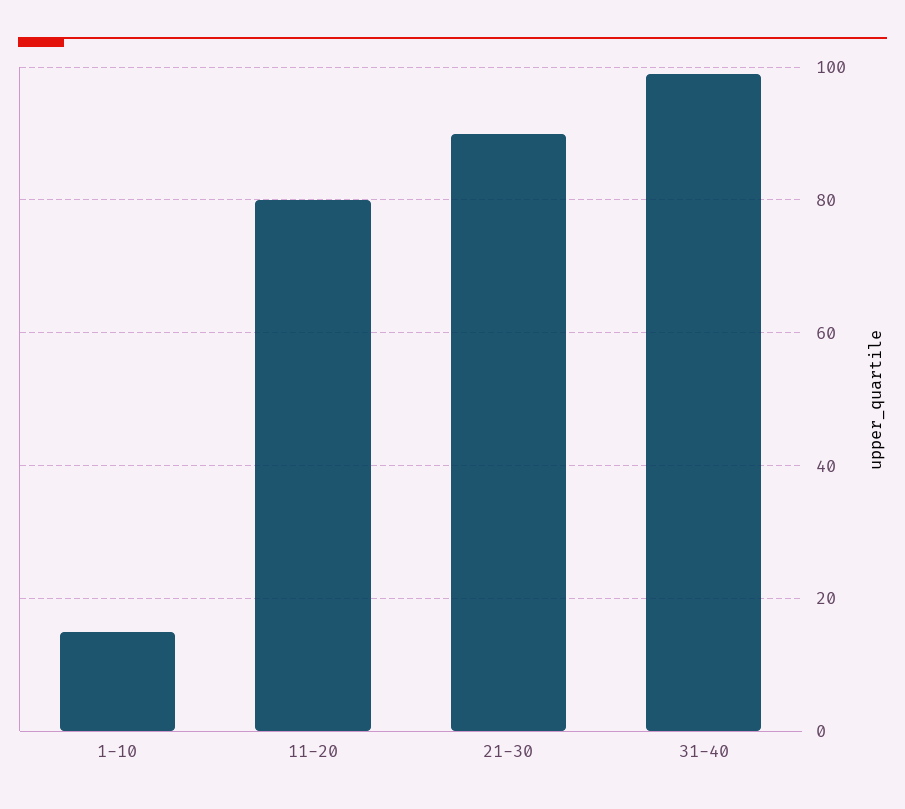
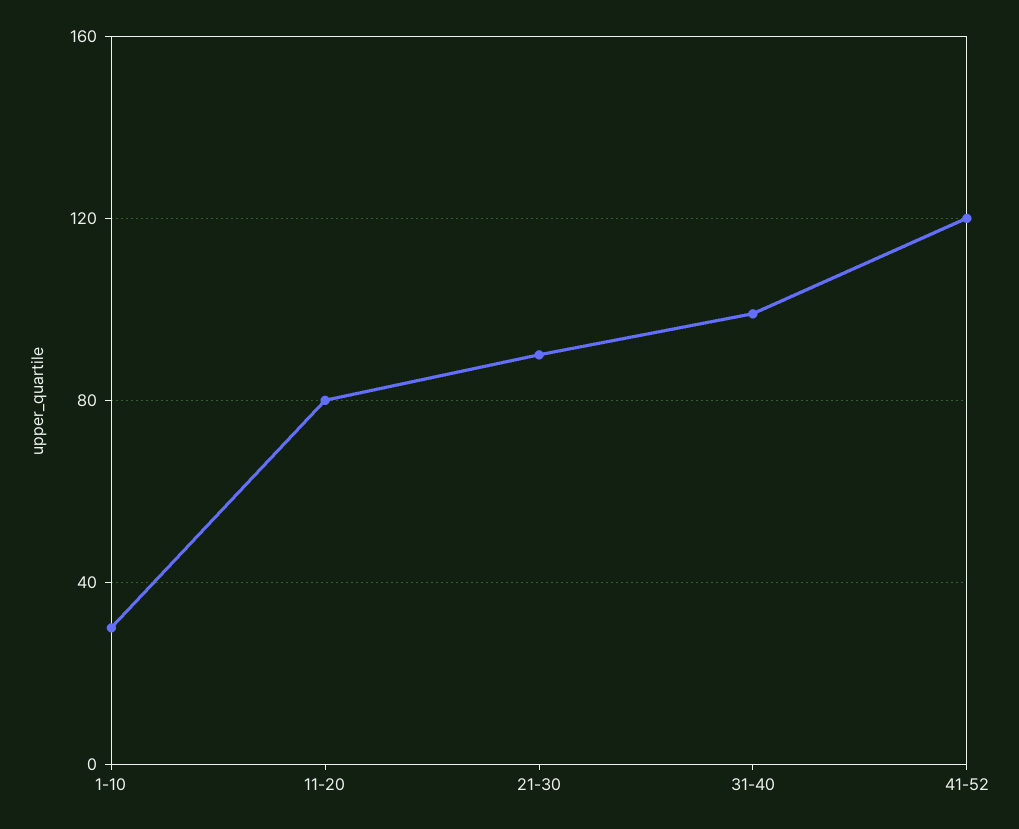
1-10: 15 -> 30
41-52: none -> 120

